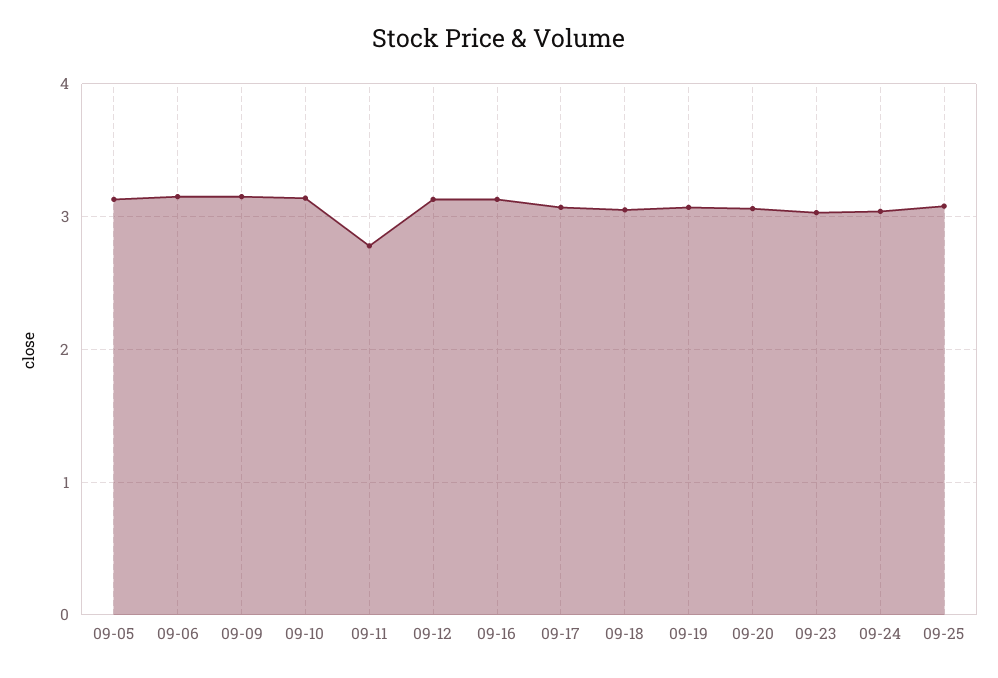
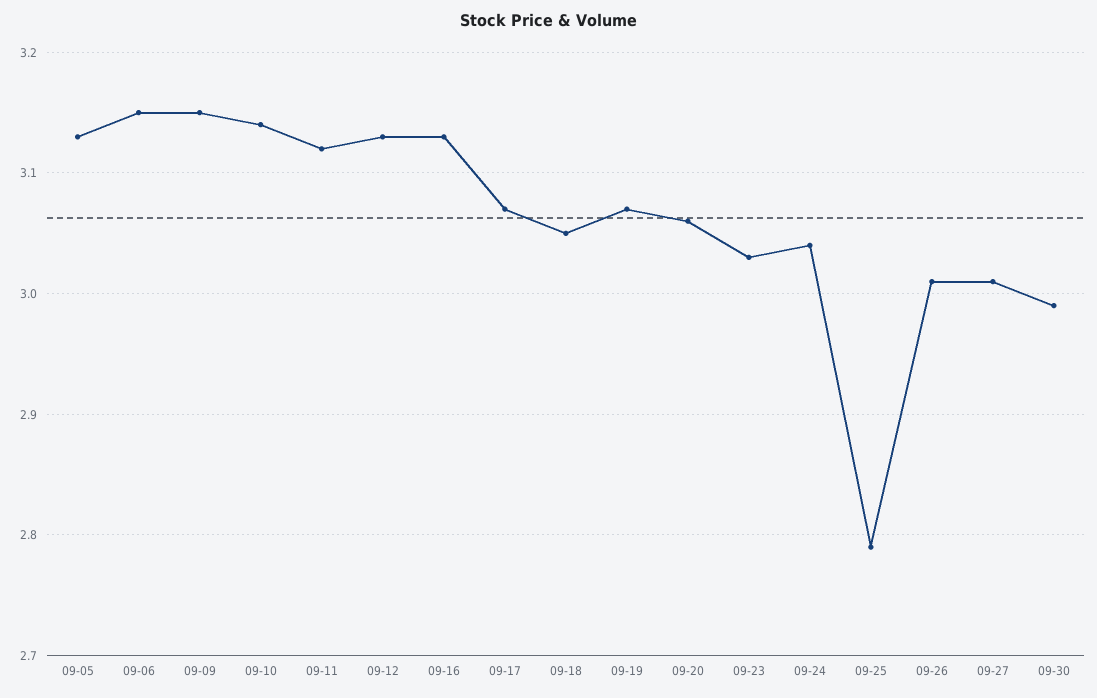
09-11: 2.8 -> 3.12
09-25: 3.1 -> 2.79
09-26: none -> 3.01
09-27: none -> 3.01
09-30: none -> 2.99

